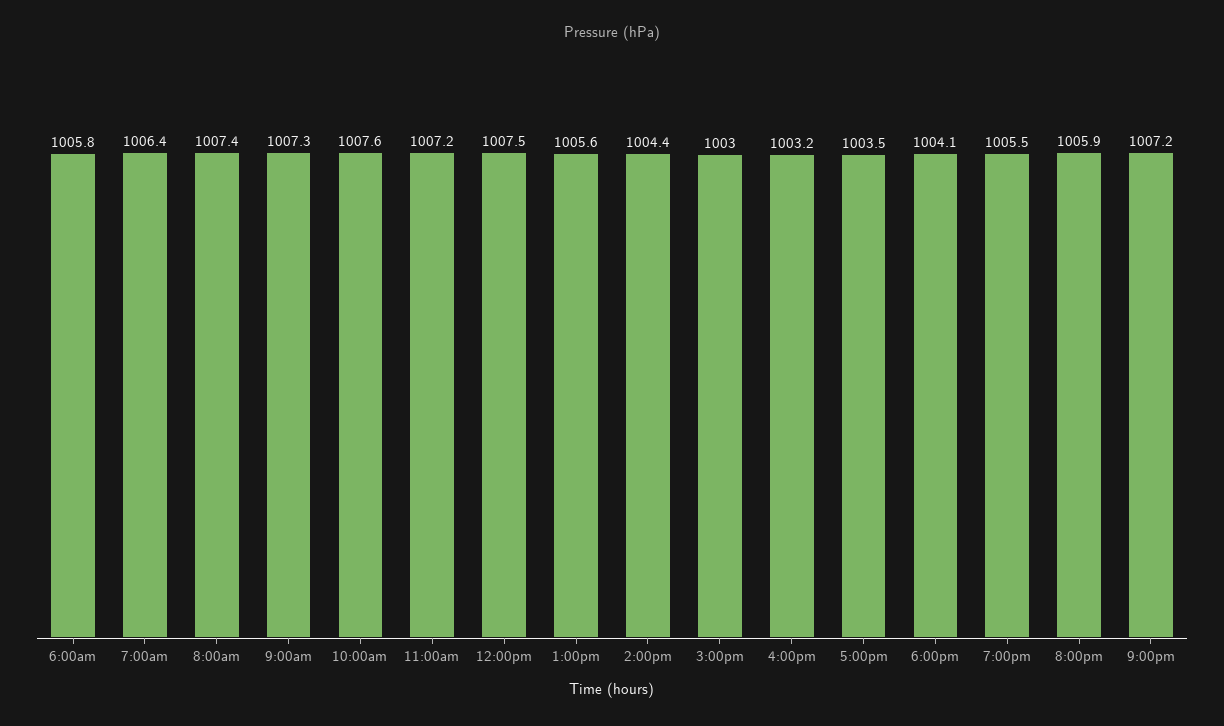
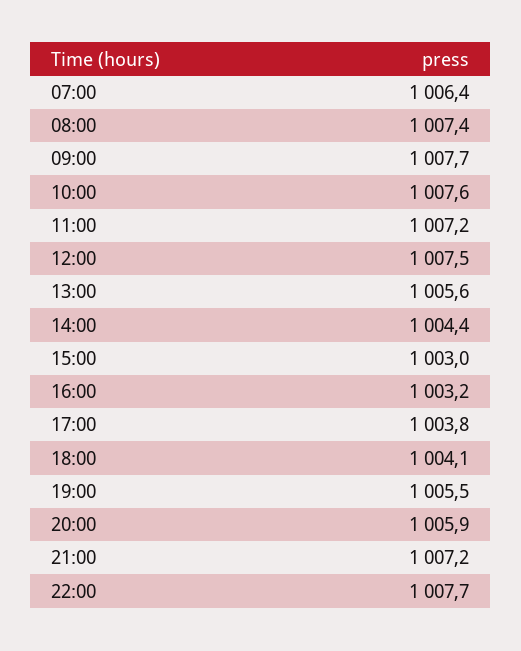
6:00am: 1005.8 -> none
9:00am: 1007.3 -> 1007.7
5:00pm: 1003.5 -> 1003.8
22:00: none -> 1007.7

